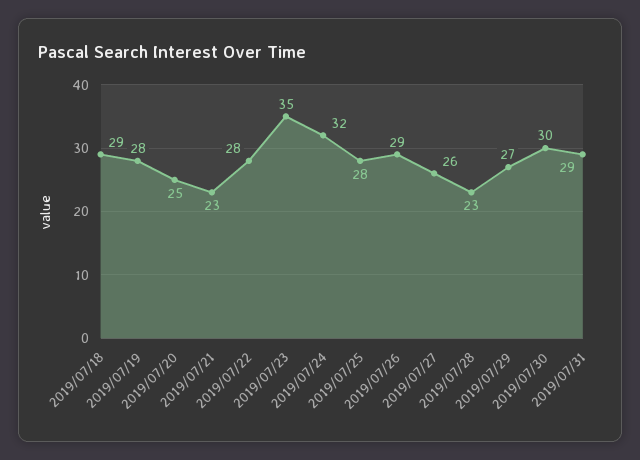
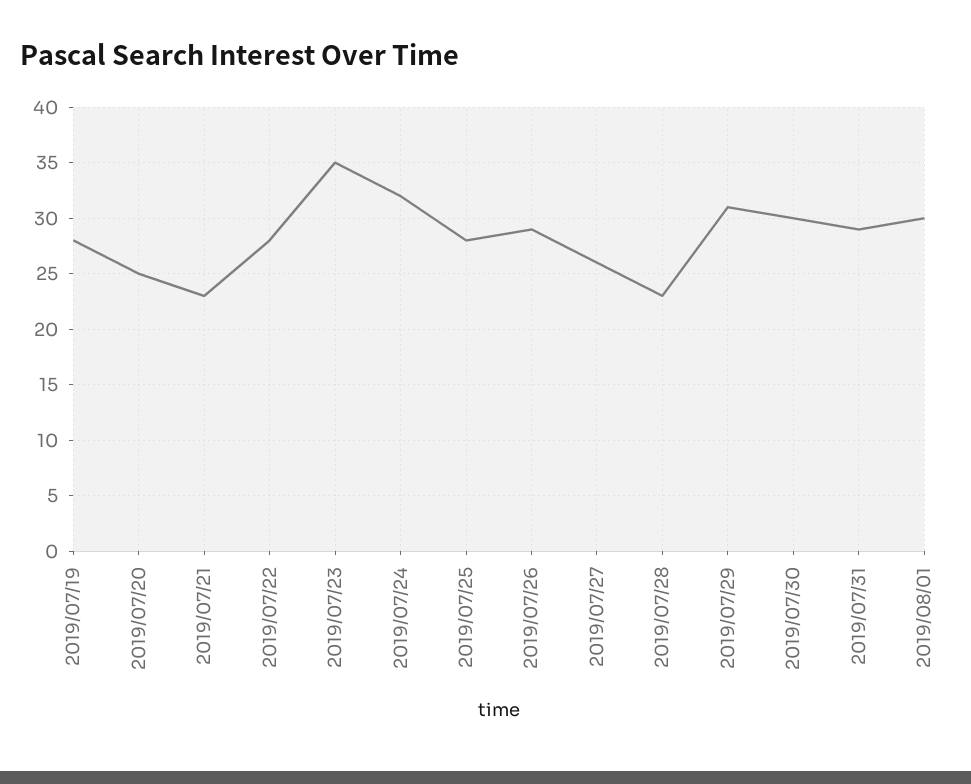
2019/07/18: 29 -> none
2019/07/29: 27 -> 31
2019/08/01: none -> 30

